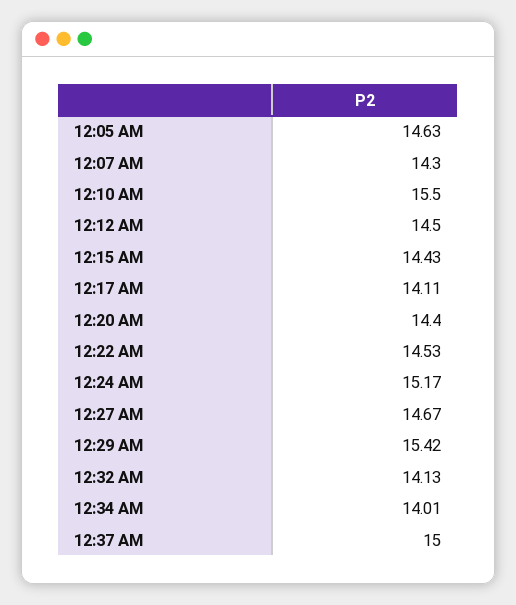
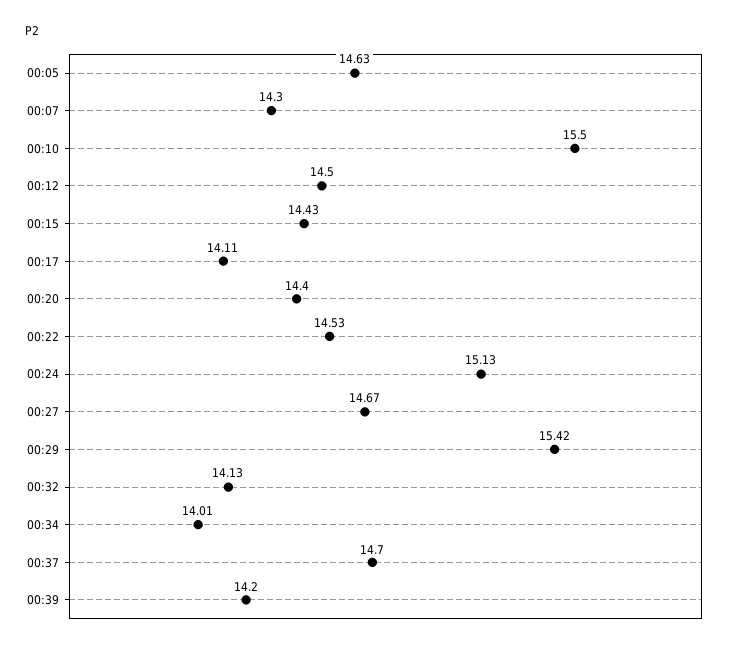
12:24 AM: 15.17 -> 15.13
12:37 AM: 15 -> 14.7
00:39: none -> 14.2

